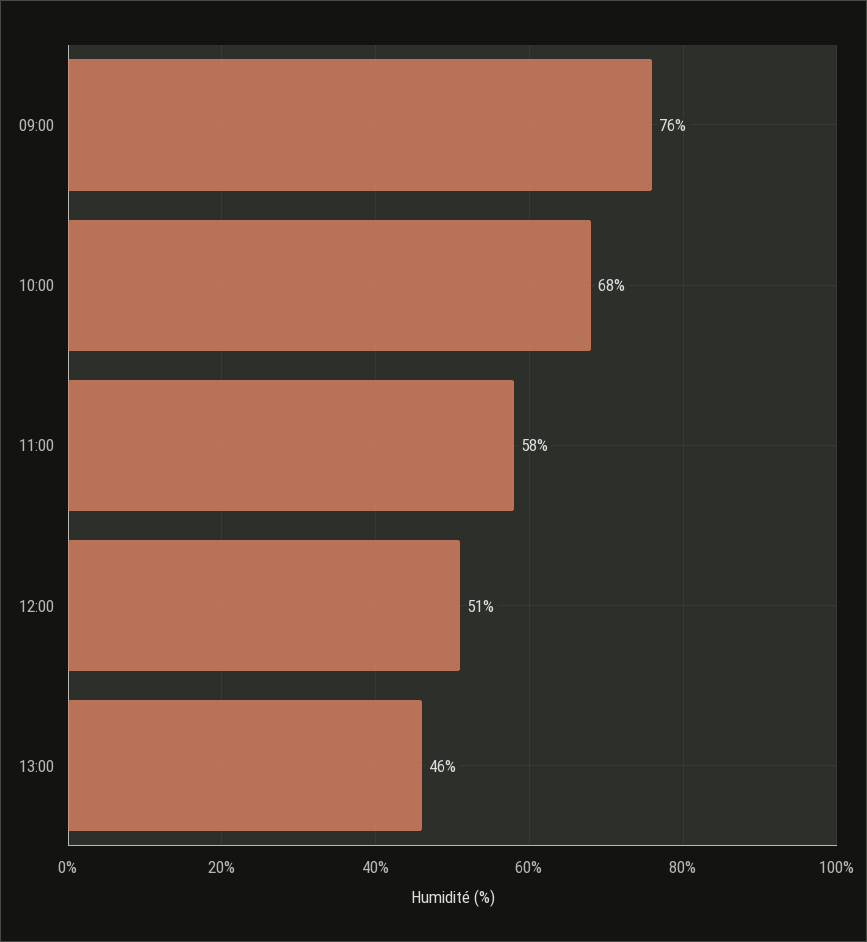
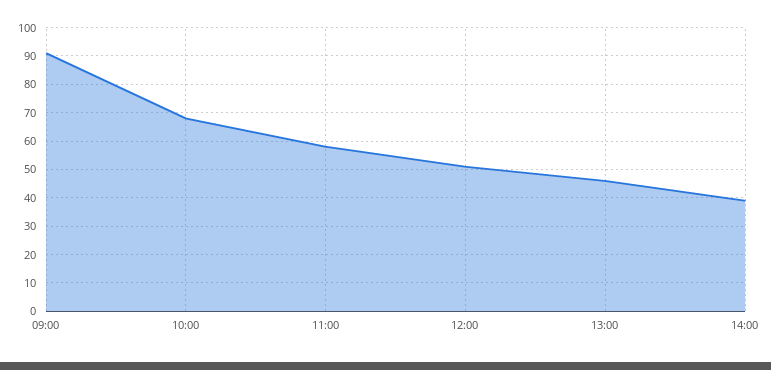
09:00: 76 -> 90
14:00: none -> 40

